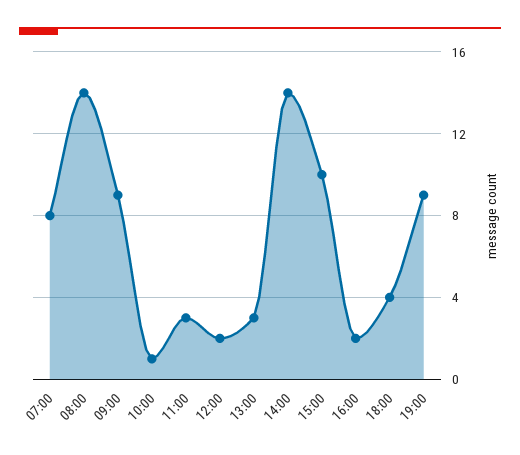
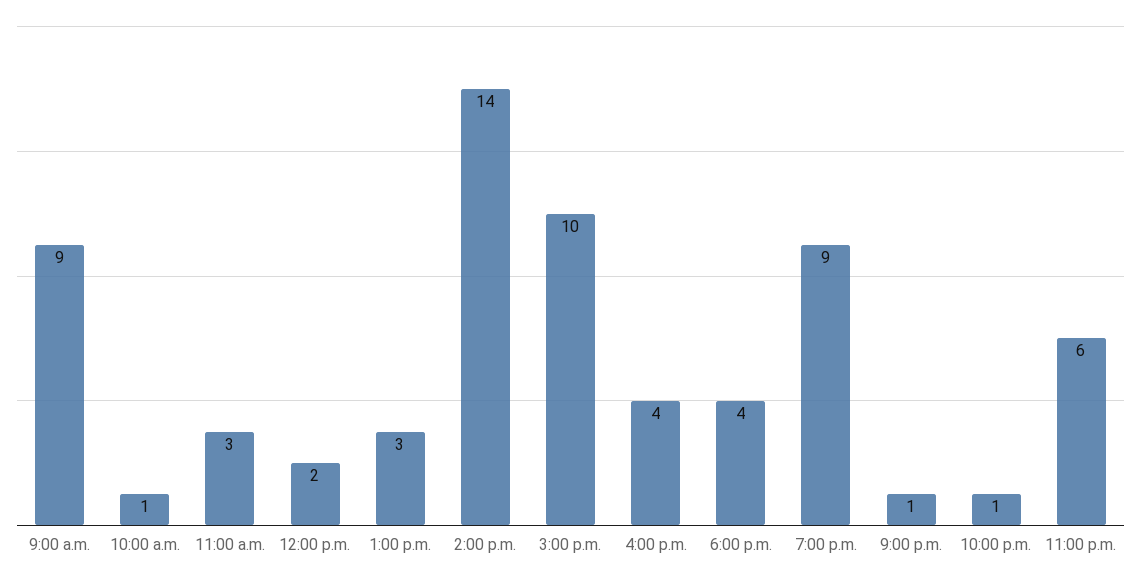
07:00: 8 -> none
08:00: 14 -> none
16:00: 2 -> 4
9:00 p.m.: none -> 1
10:00 p.m.: none -> 1
11:00 p.m.: none -> 6

